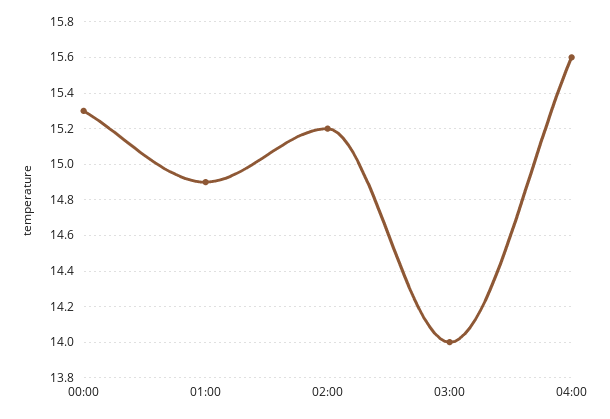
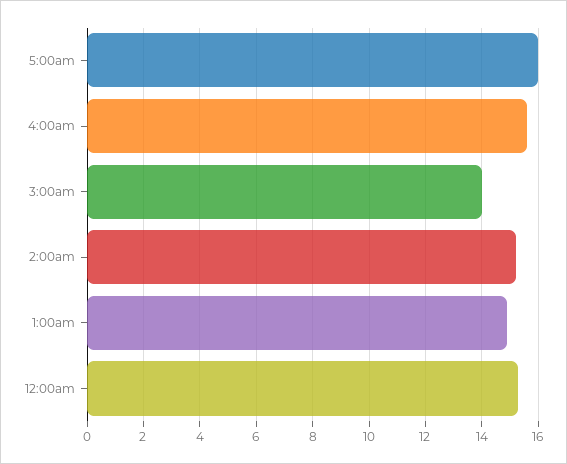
5:00am: none -> 16

